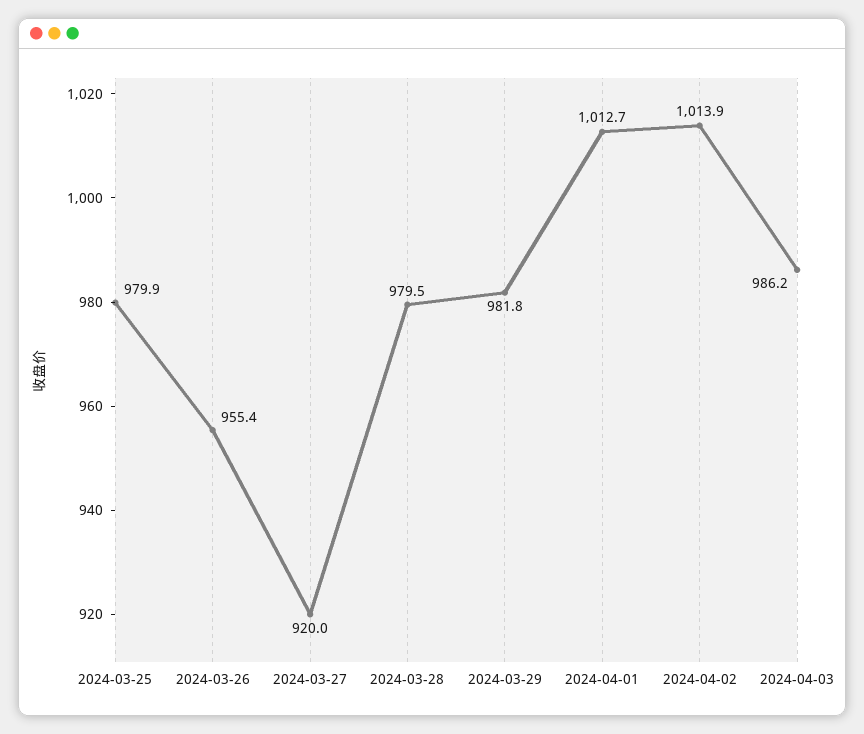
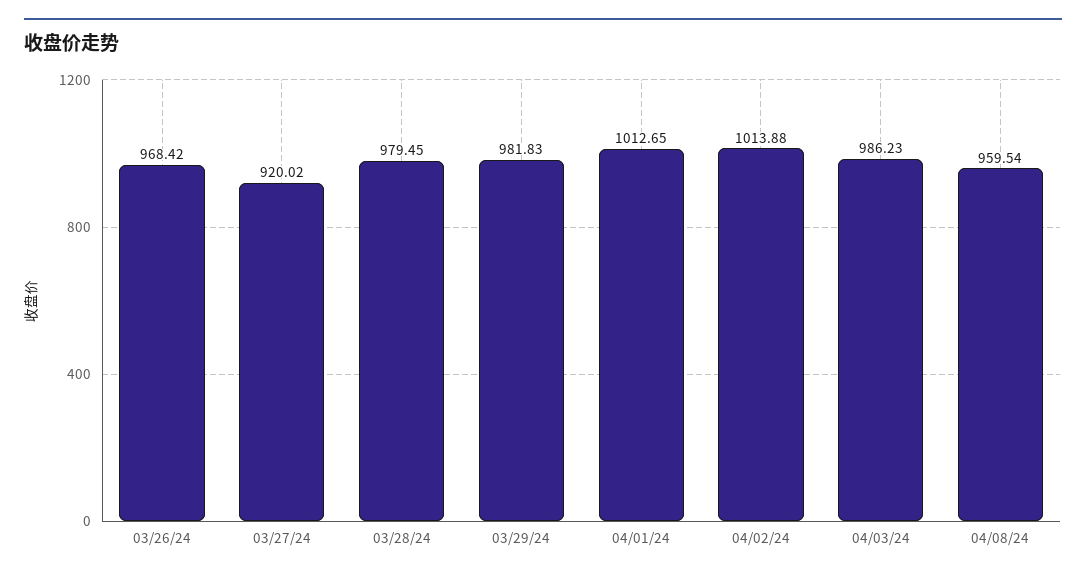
2024-03-25: 979.9 -> none
2024-03-26: 955.4 -> 968.42
04/08/24: none -> 959.54

